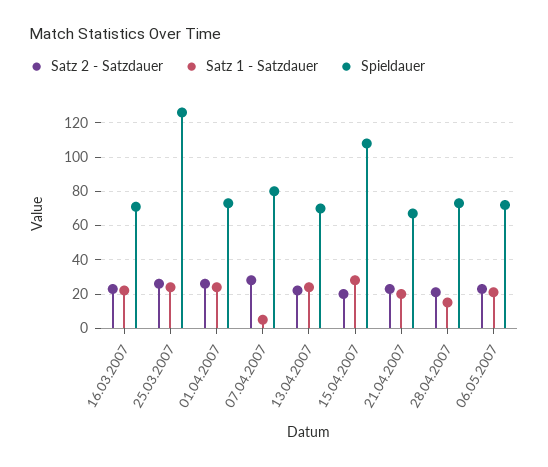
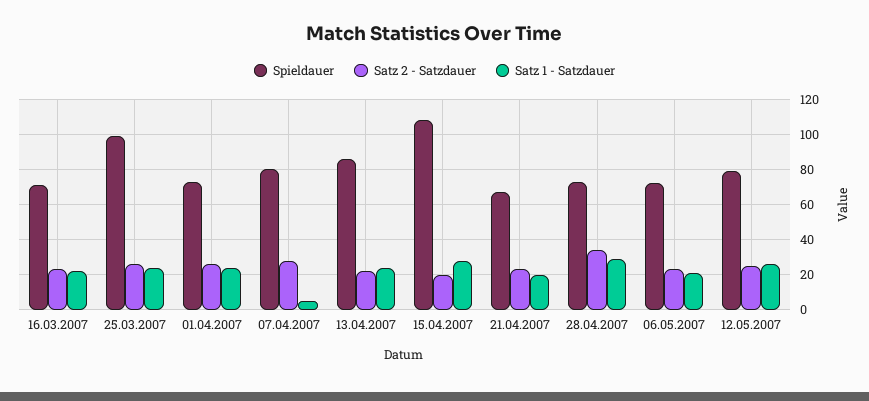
Spieldauer, 25.03.2007: 125 -> 100
Spieldauer, 13.04.2007: 70 -> 85
Satz 2 - Satzdauer, 28.04.2007: 20 -> 35
Satz 1 - Satzdauer, 28.04.2007: 15 -> 30
Spieldauer, 12.05.2007: none -> 80
Satz 2 - Satzdauer, 12.05.2007: none -> 25
Satz 1 - Satzdauer, 12.05.2007: none -> 25

